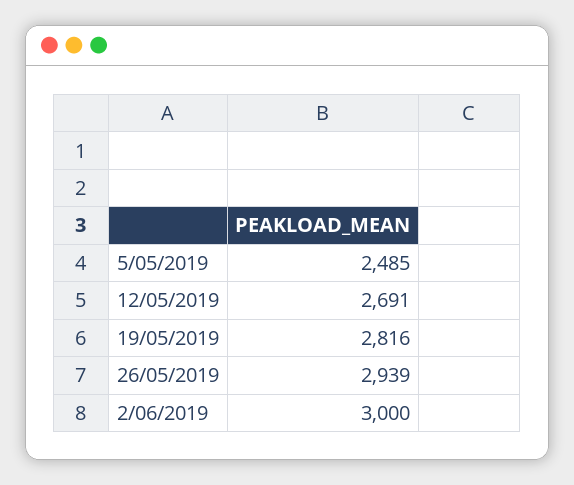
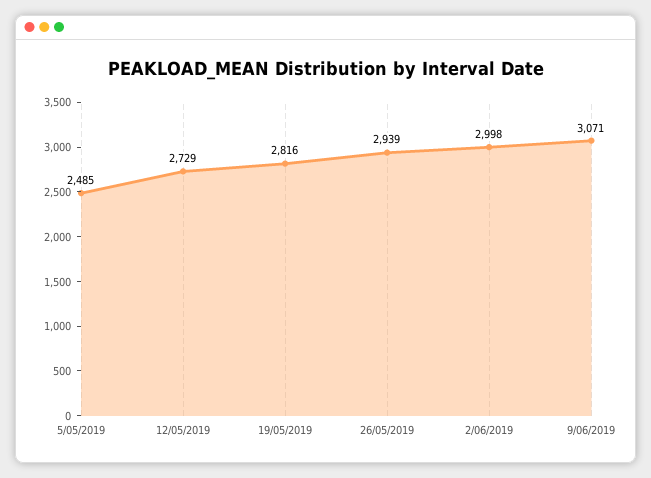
12/05/2019: 2691 -> 2729
2/06/2019: 3000 -> 2998
9/06/2019: none -> 3071

